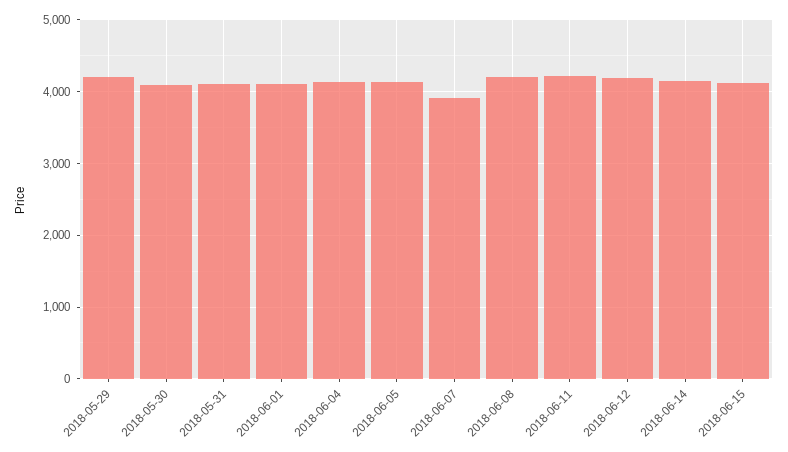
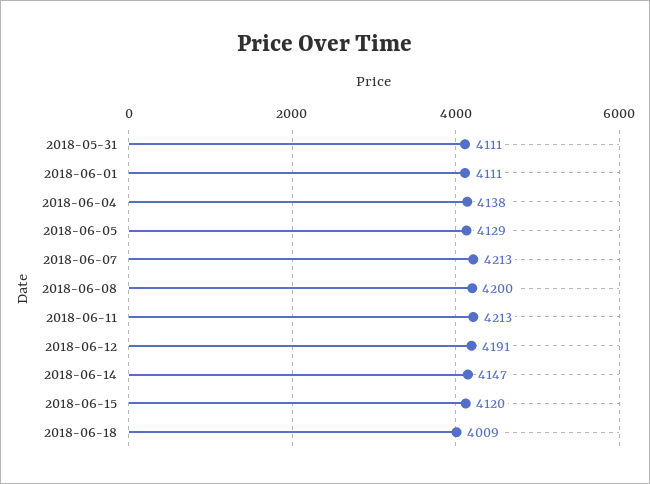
2018-05-29: 4200 -> none
2018-05-30: 4100 -> none
2018-06-07: 3900 -> 4213
2018-06-18: none -> 4009

